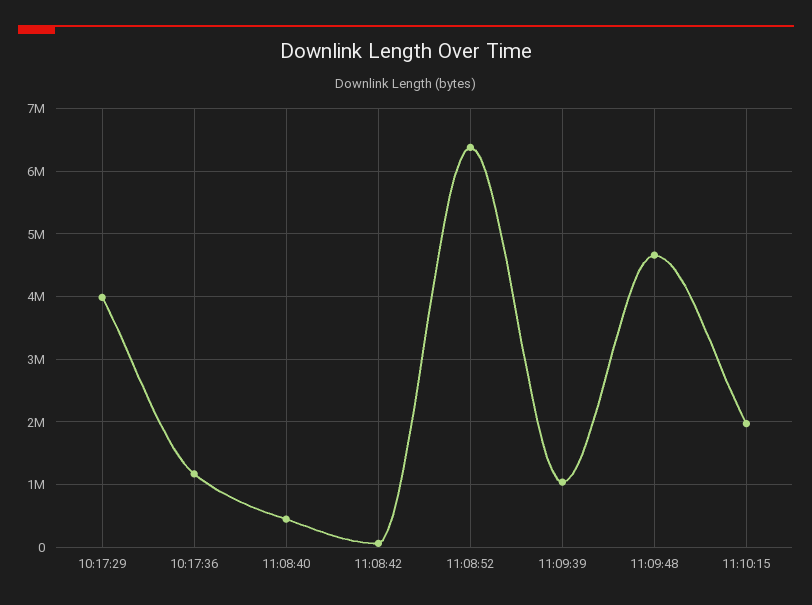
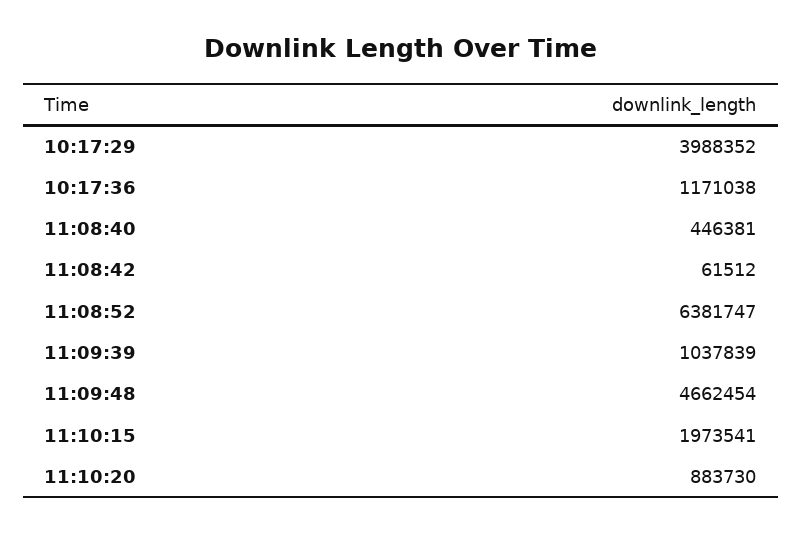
11:10:20: none -> 883730

